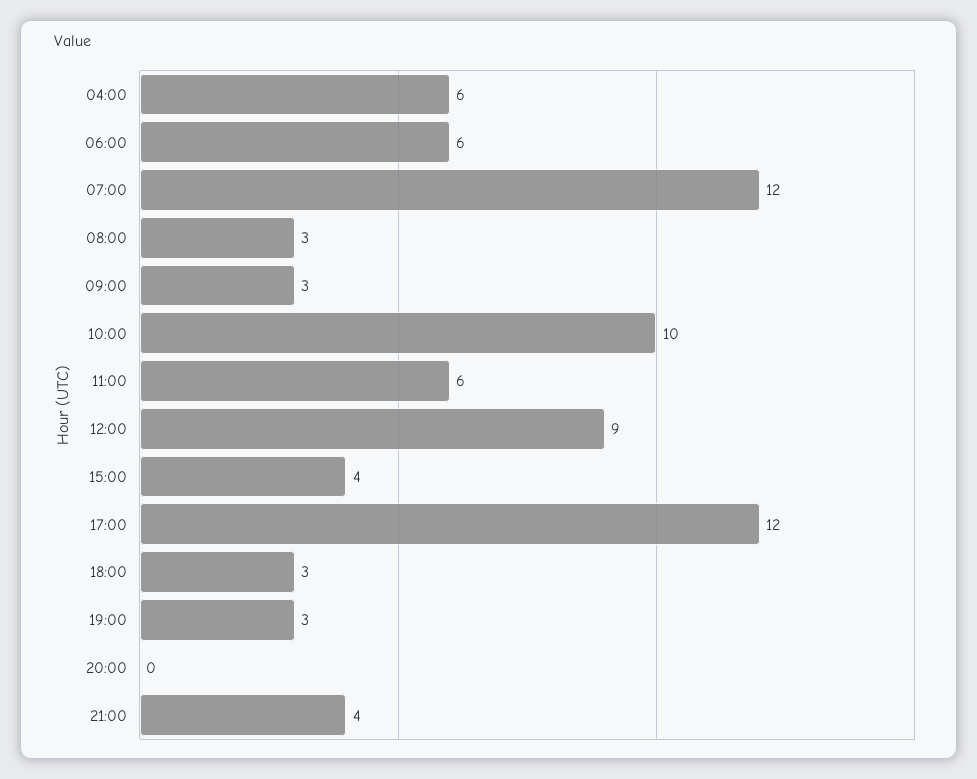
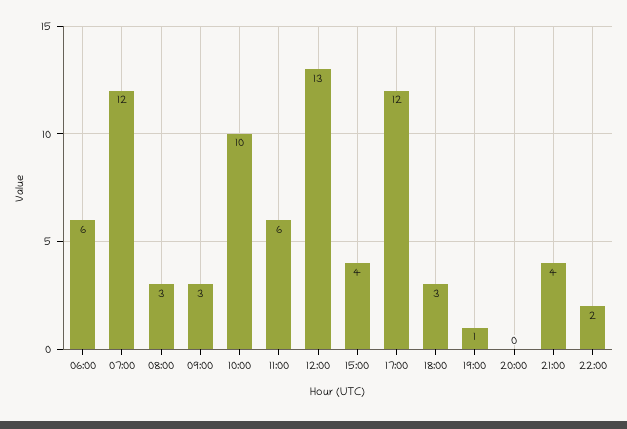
04:00: 6 -> none
12:00: 9 -> 13
19:00: 3 -> 1
22:00: none -> 2

